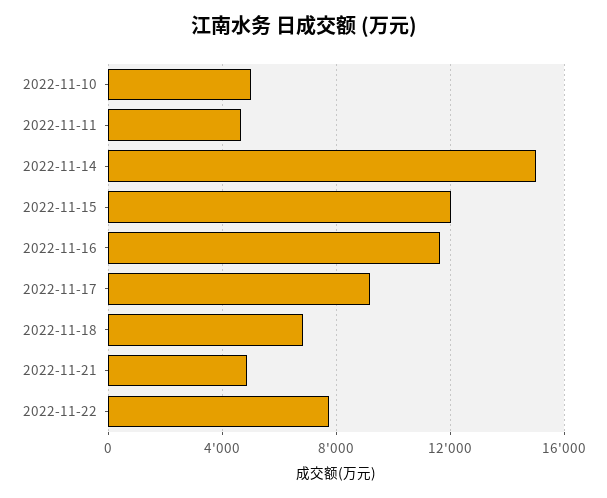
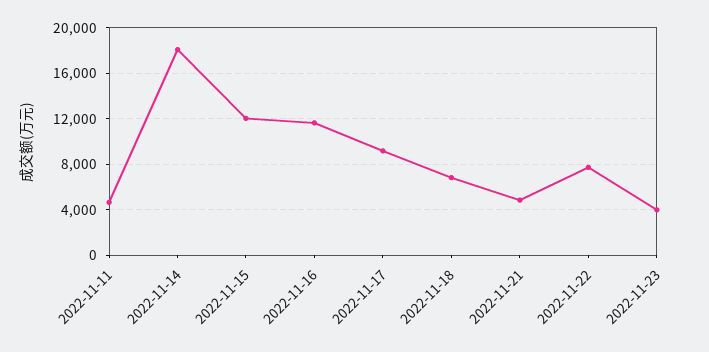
2022-11-10: 5000 -> none
2022-11-14: 15000 -> 18000
2022-11-23: none -> 4000

